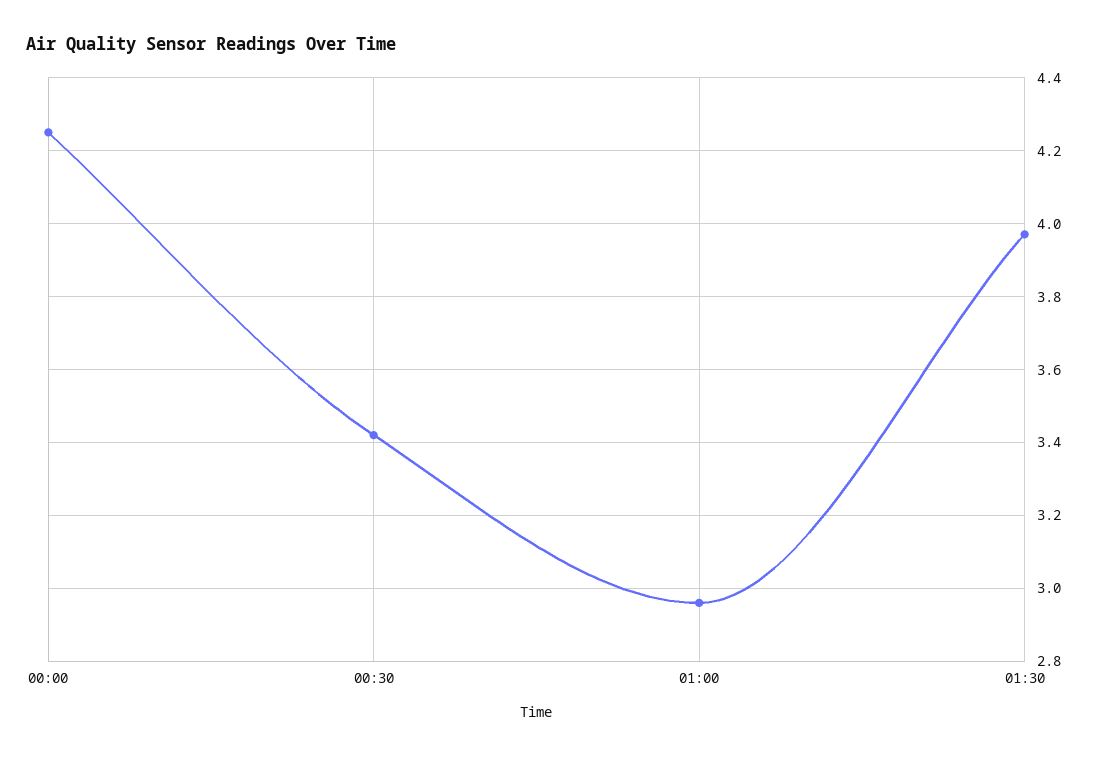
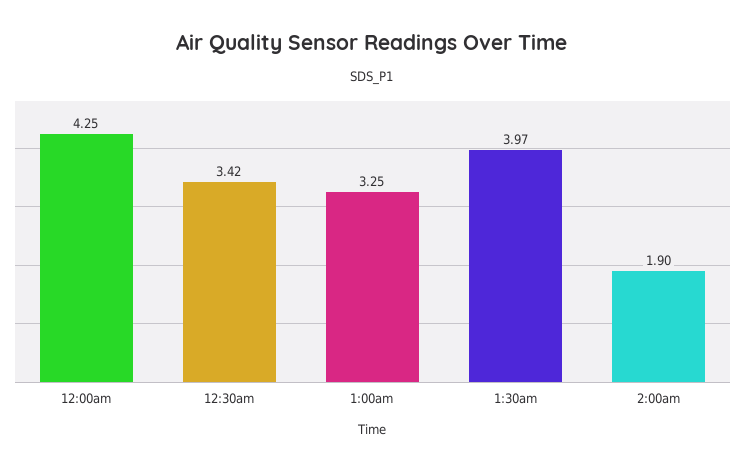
01:00: 2.95 -> 3.25
2:00am: none -> 1.9

